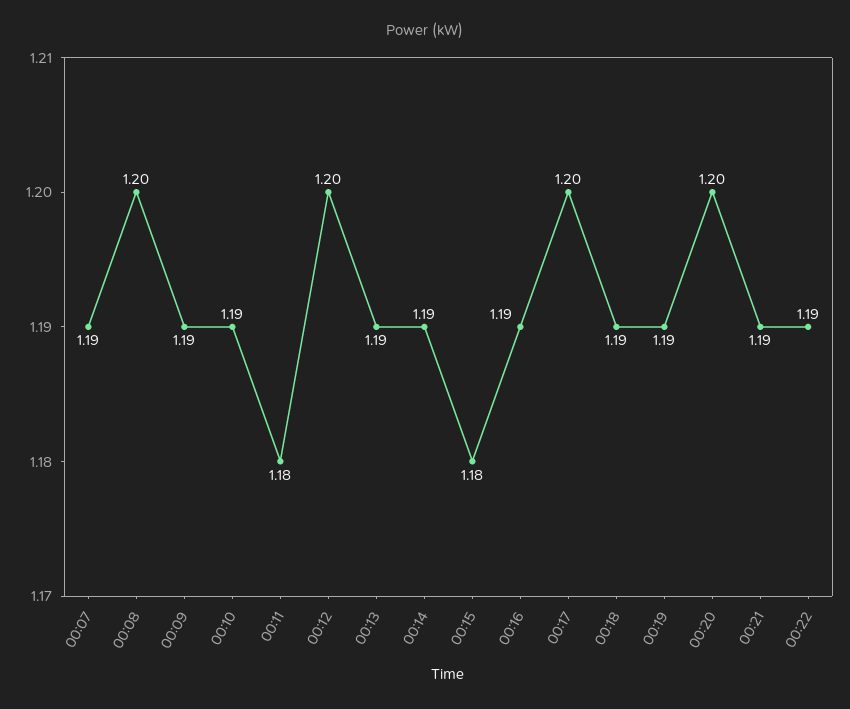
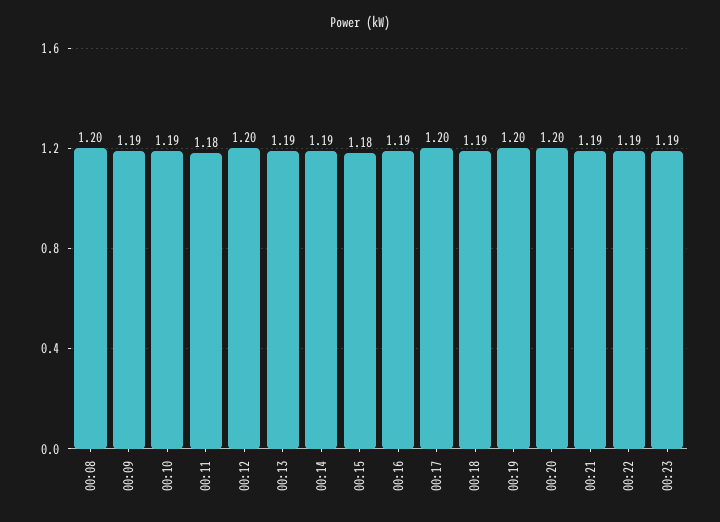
00:07: 1.19 -> none
00:19: 1.19 -> 1.2
00:23: none -> 1.19

